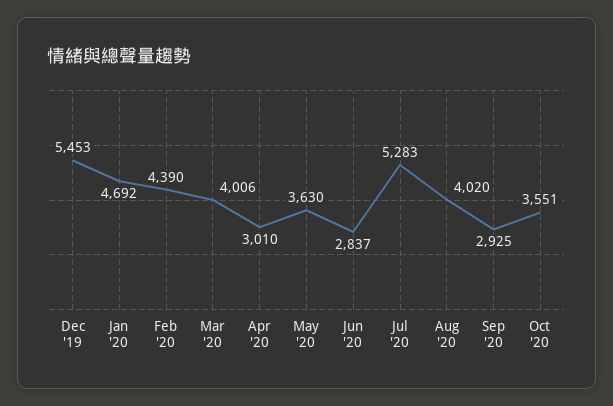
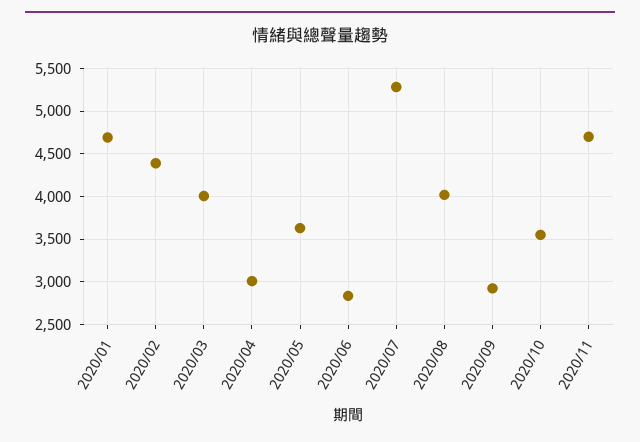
Dec '19: 5453 -> none
2020/11: none -> 4700

